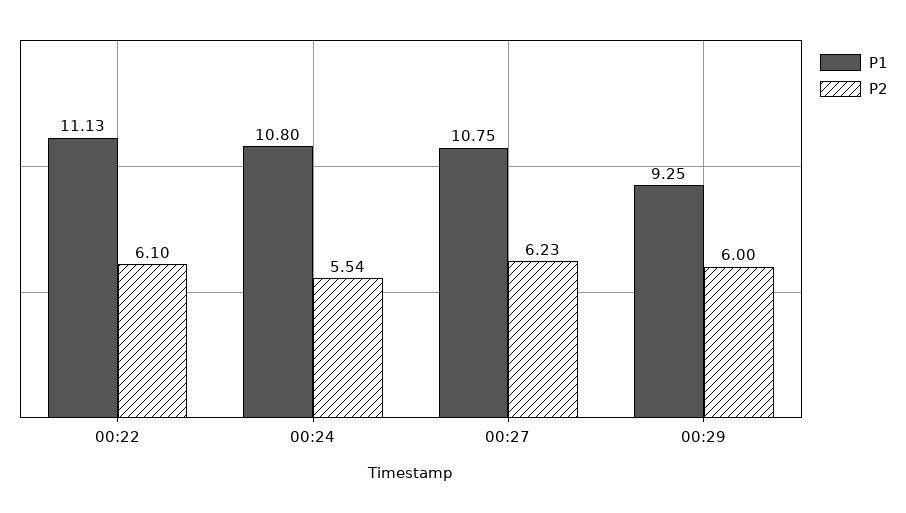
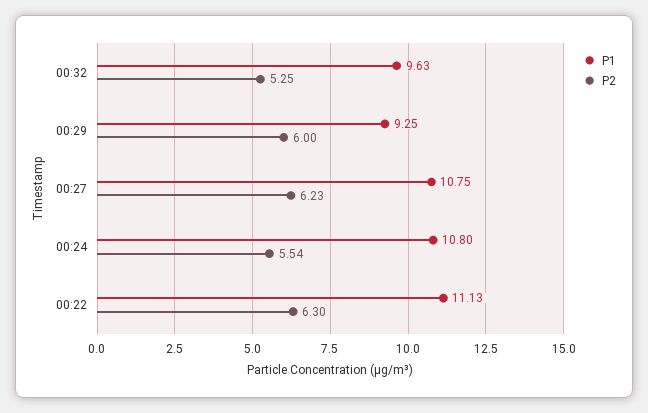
P2, 00:22: 6.1 -> 6.3
P1, 00:32: none -> 9.63
P2, 00:32: none -> 5.25

